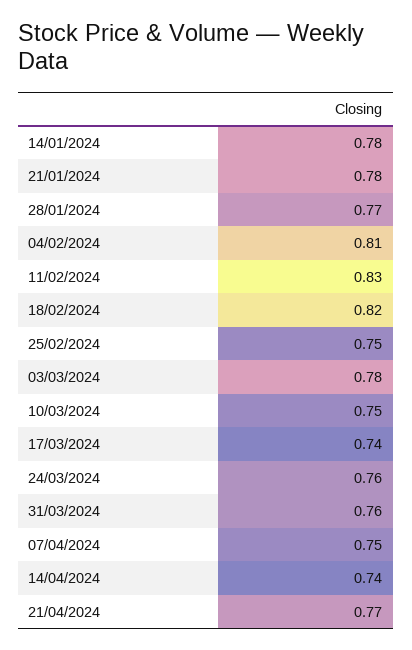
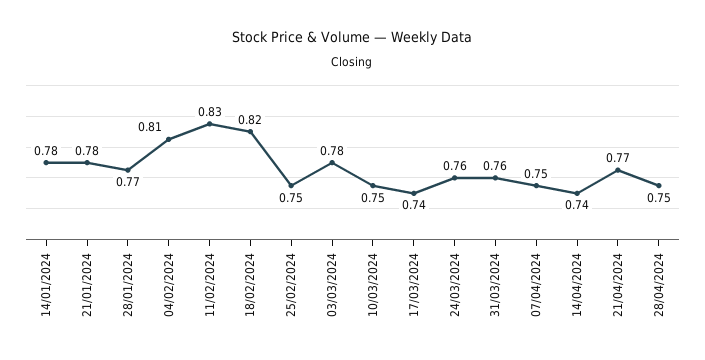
28/04/2024: none -> 0.75

